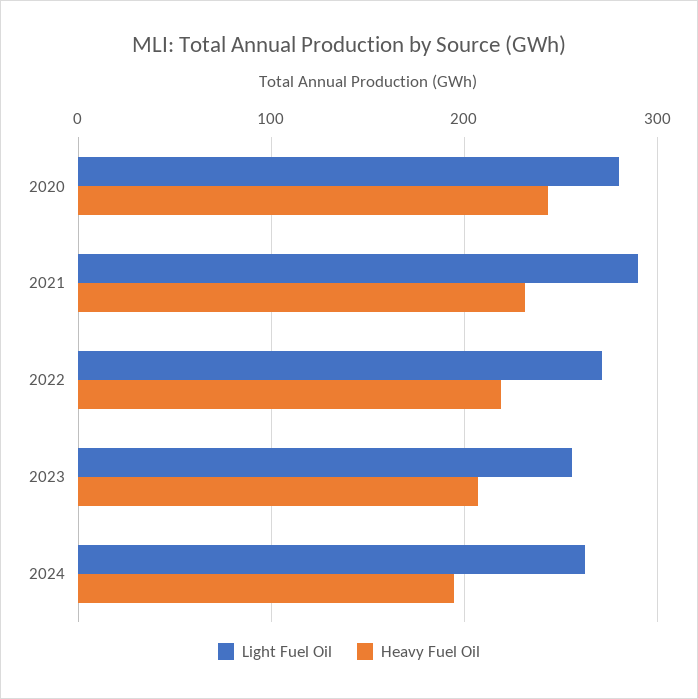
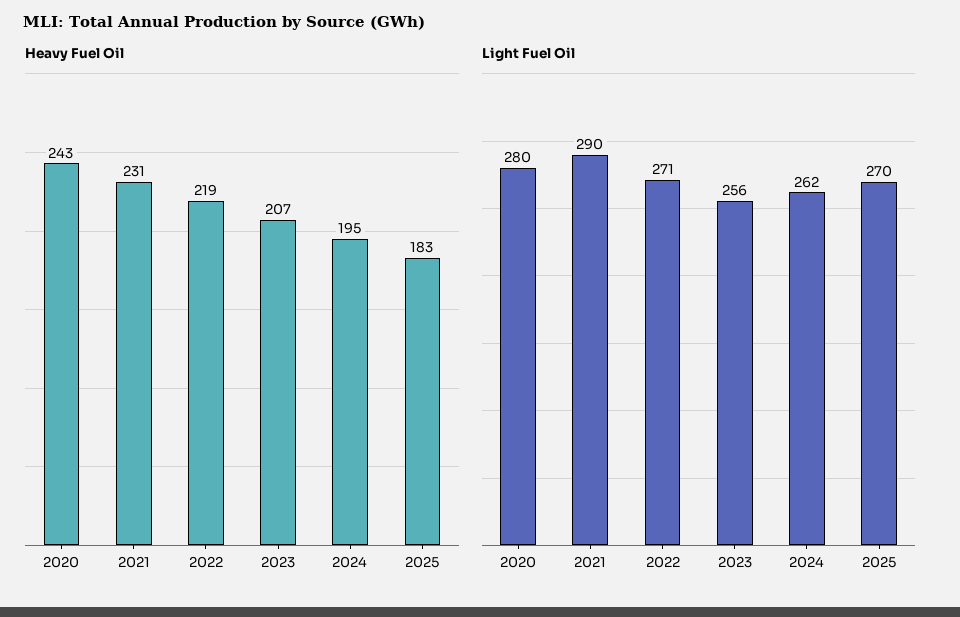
Heavy Fuel Oil, 2025: none -> 183
Light Fuel Oil, 2025: none -> 270

